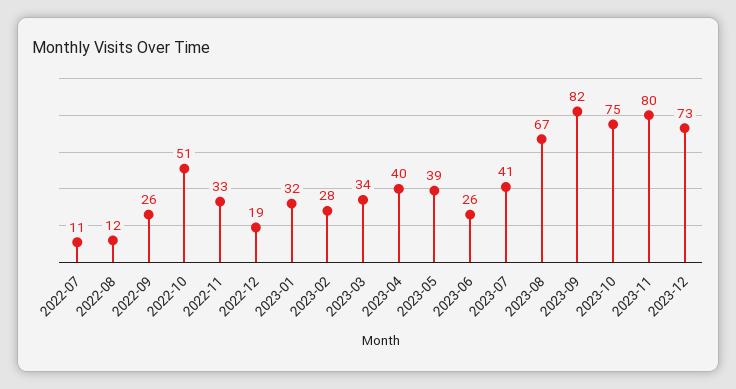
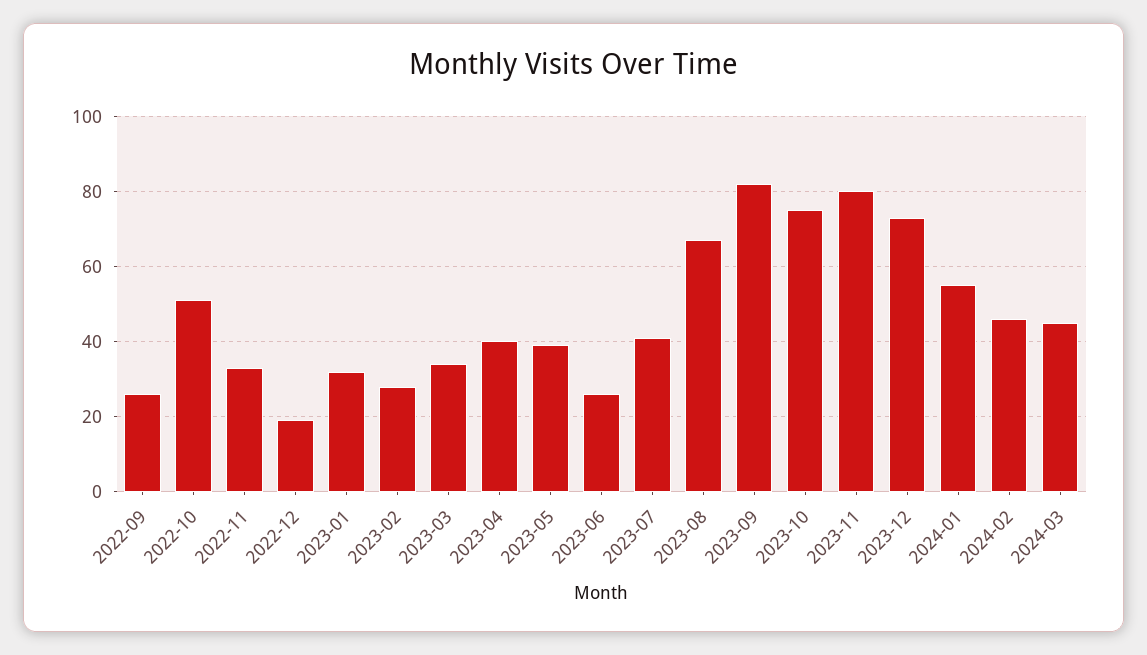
2022-07: 11 -> none
2022-08: 12 -> none
2024-01: none -> 55
2024-02: none -> 45
2024-03: none -> 45

